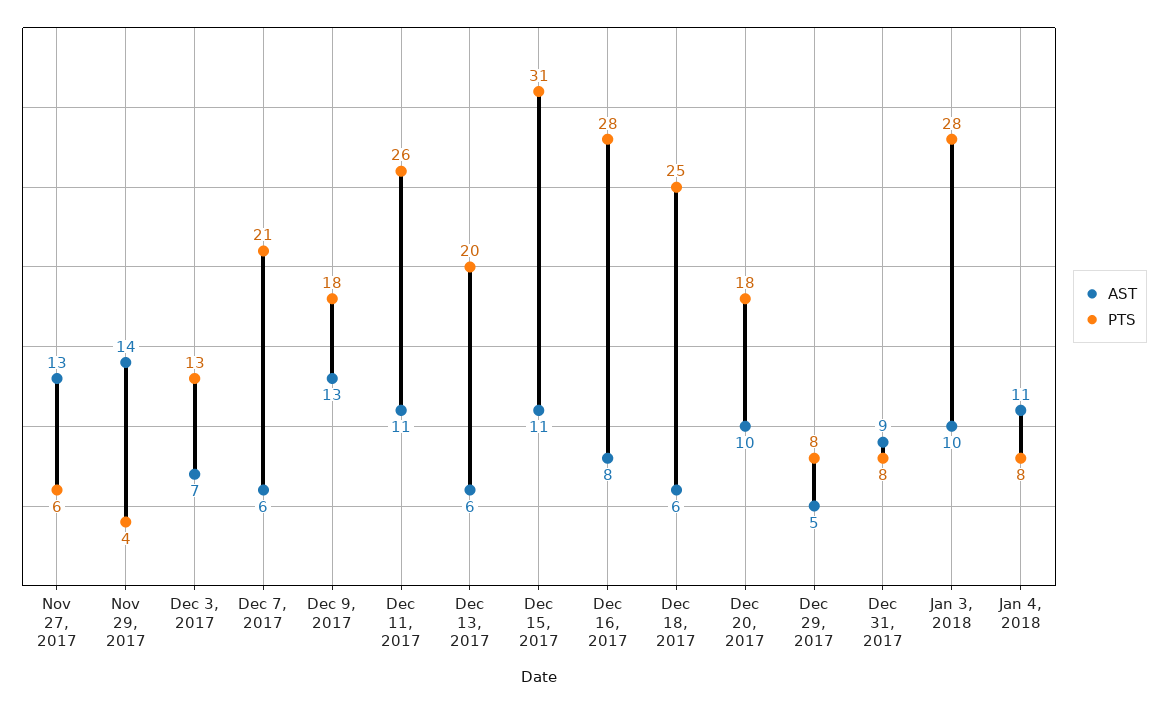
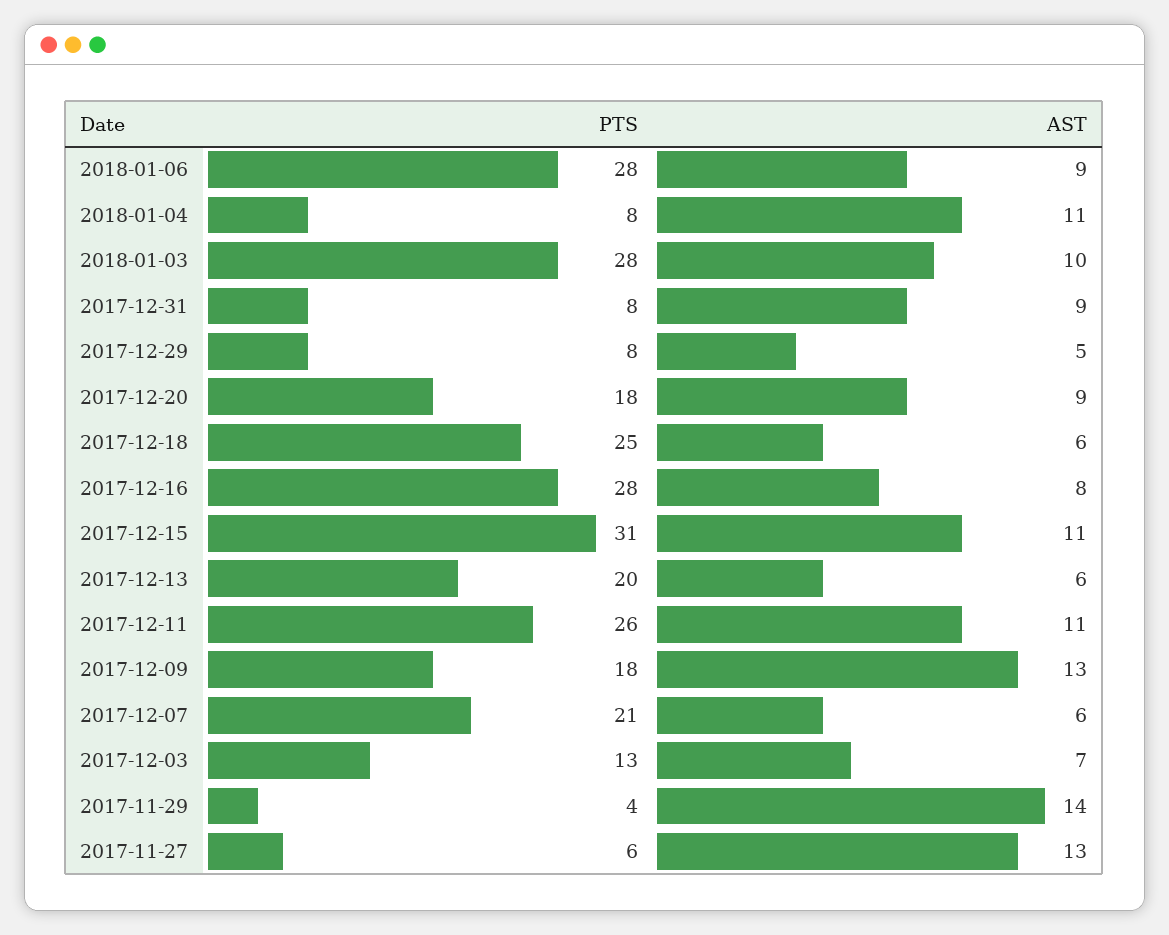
AST, Dec 20, 2017: 10 -> 9
PTS, 2018-01-06: none -> 28
AST, 2018-01-06: none -> 9

